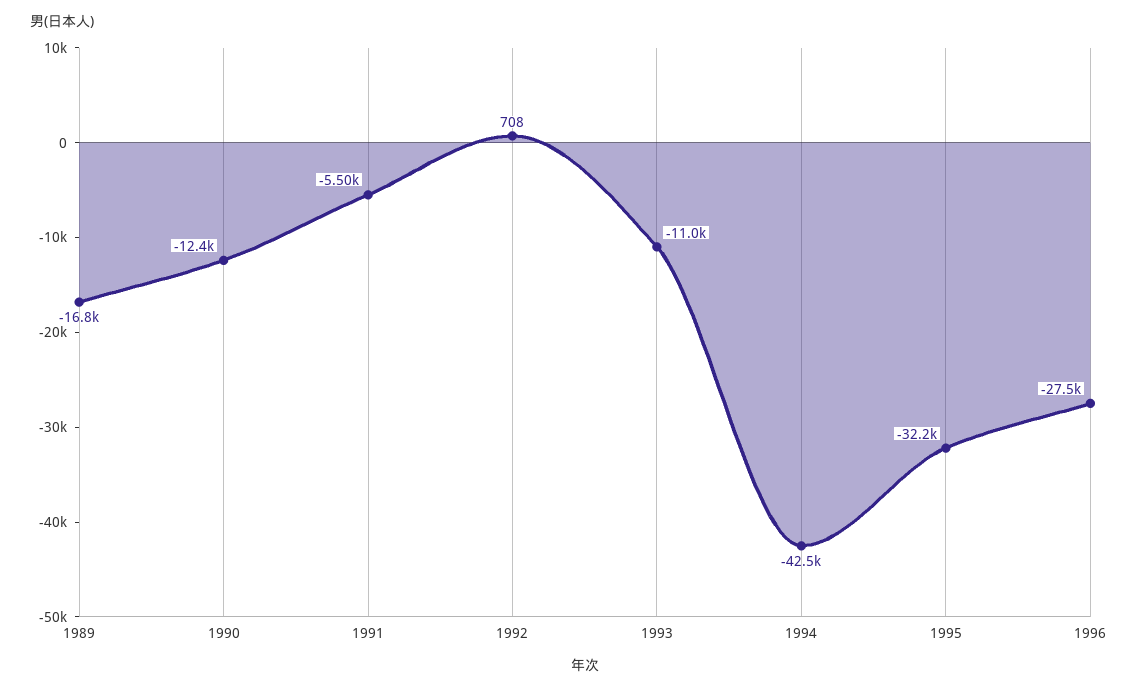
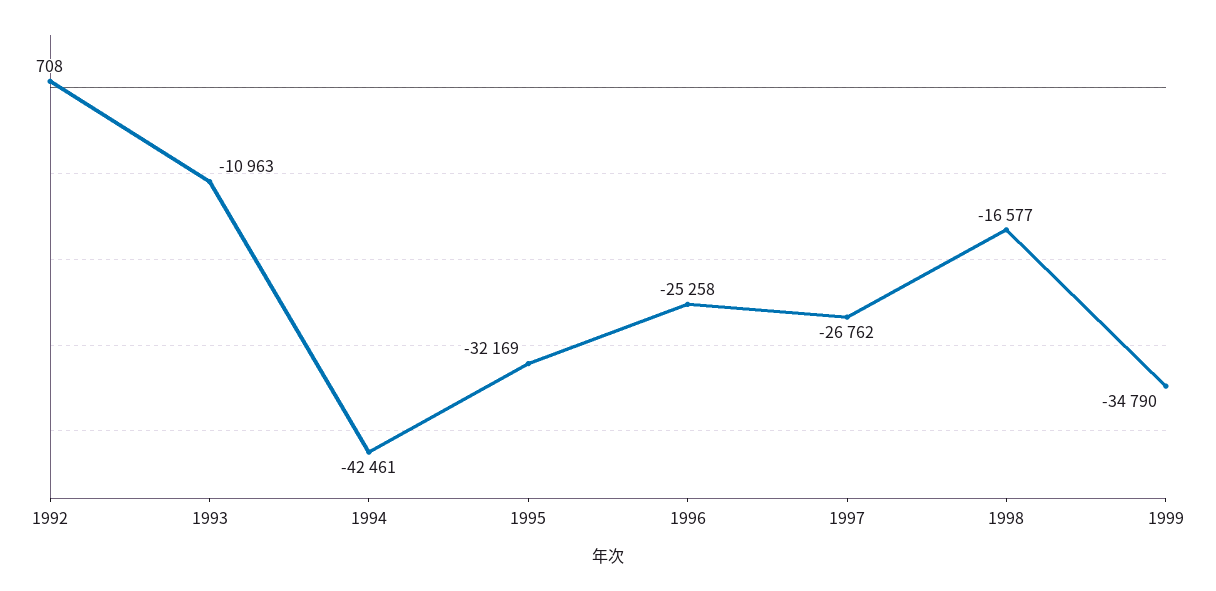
1989: -16800 -> none
1990: -12400 -> none
1991: -5500 -> none
1996: -27500 -> -25258
1997: none -> -26762
1998: none -> -16577
1999: none -> -34790

